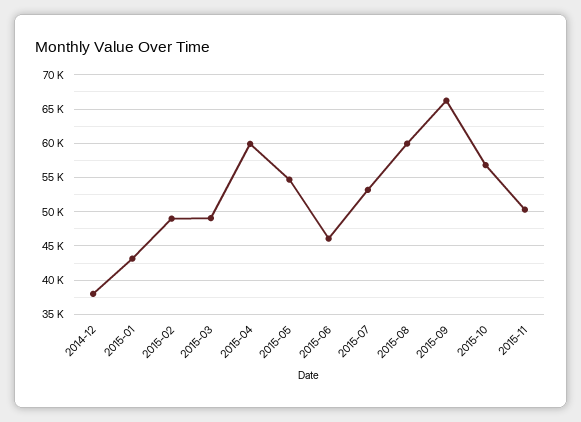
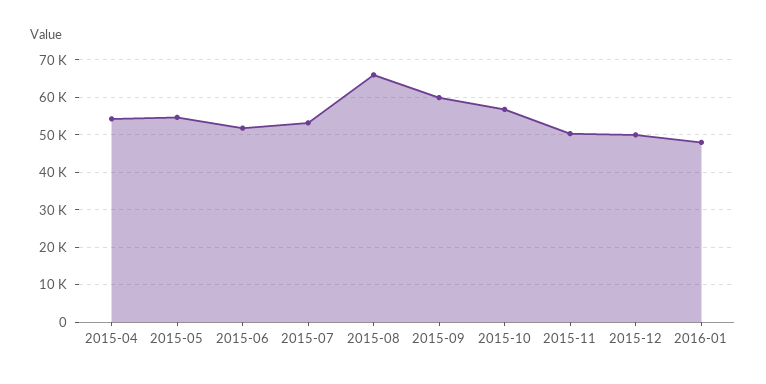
2014-12: 38000 -> none
2015-01: 43000 -> none
2015-02: 49000 -> none
2015-03: 49000 -> none
2015-04: 60000 -> 54000
2015-06: 46000 -> 52000
2015-08: 60000 -> 66000
2015-09: 66000 -> 60000
2015-12: none -> 50000
2016-01: none -> 48000

